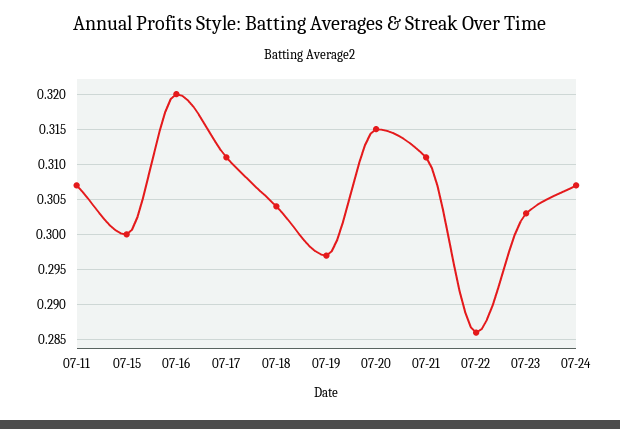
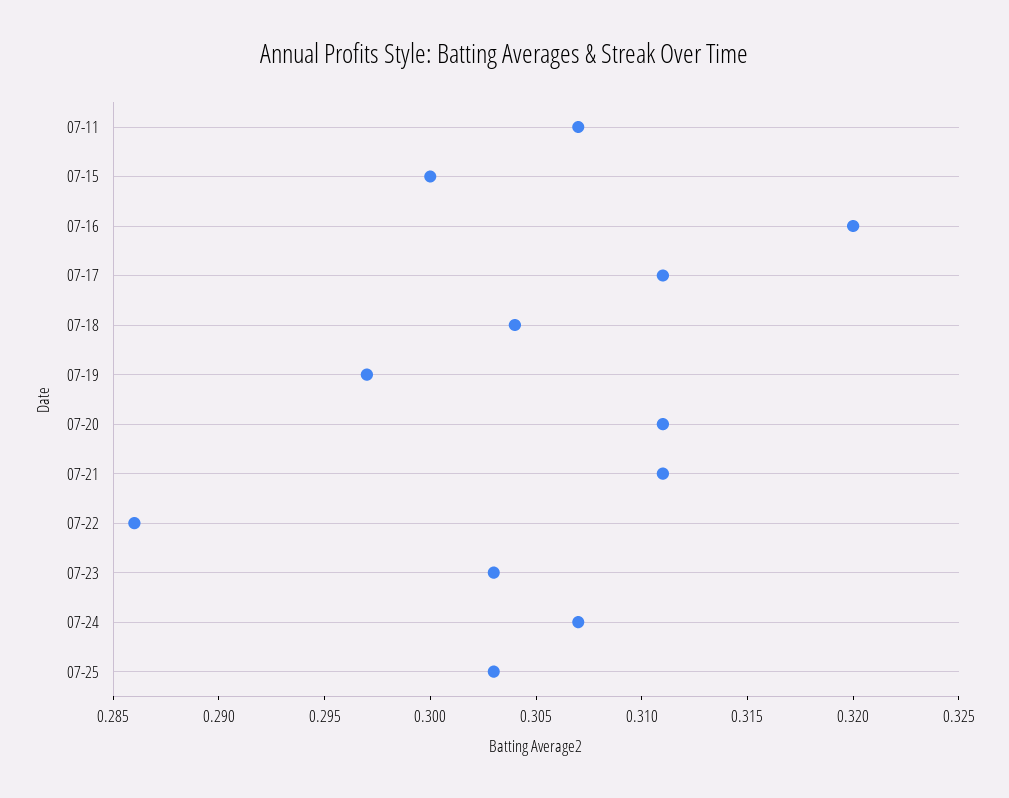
07-20: 0.315 -> 0.311
07-25: none -> 0.303

